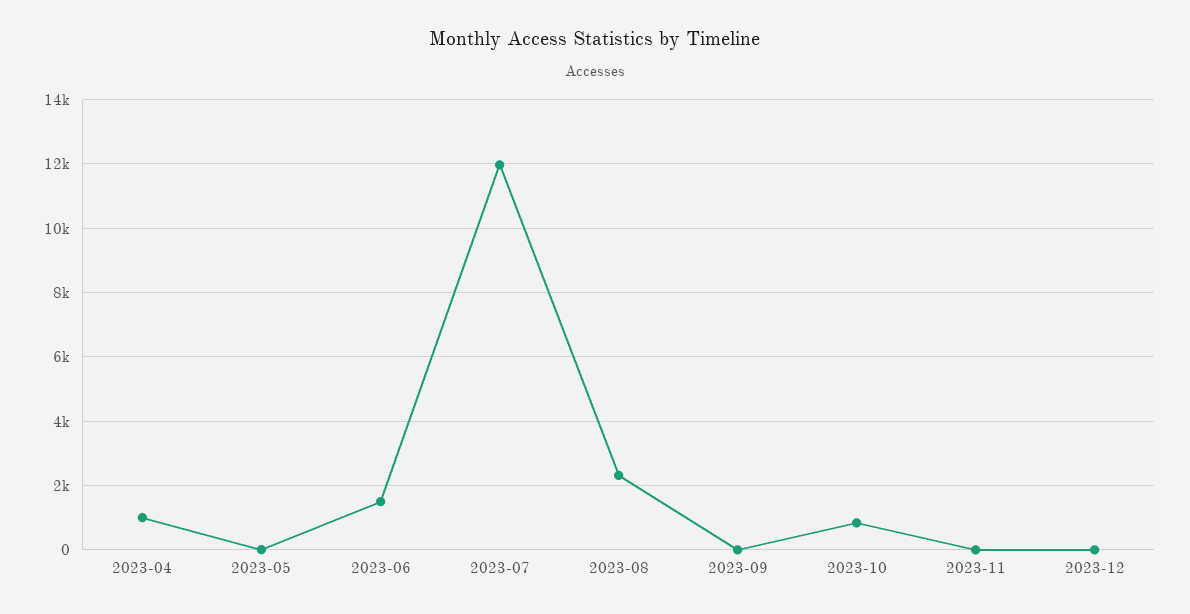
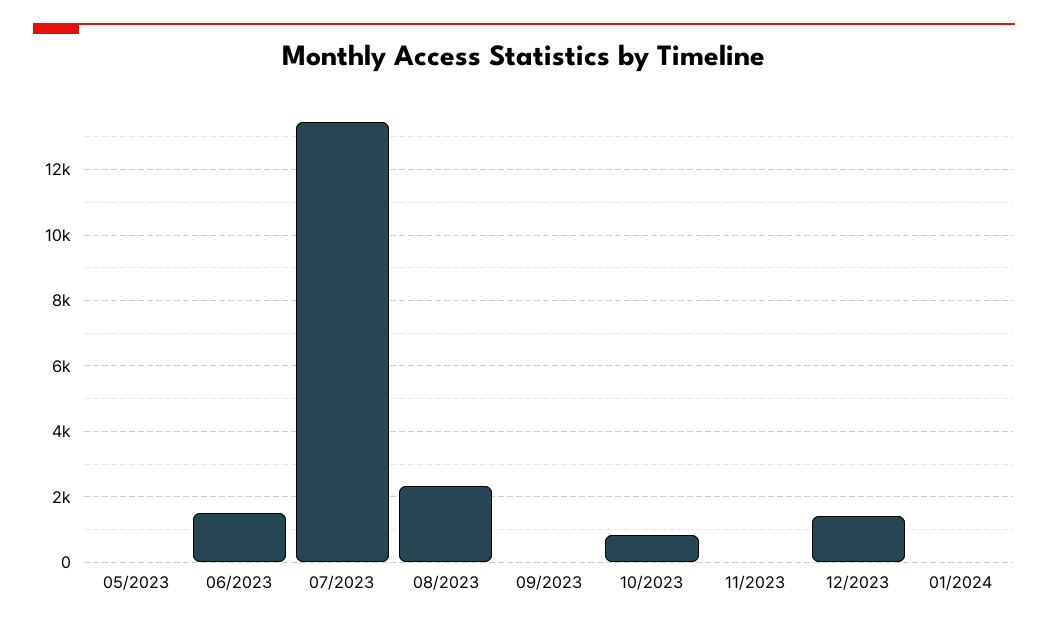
2023-04: 1000 -> none
2023-07: 12000 -> 13400
2023-12: 0 -> 1400
01/2024: none -> 0

